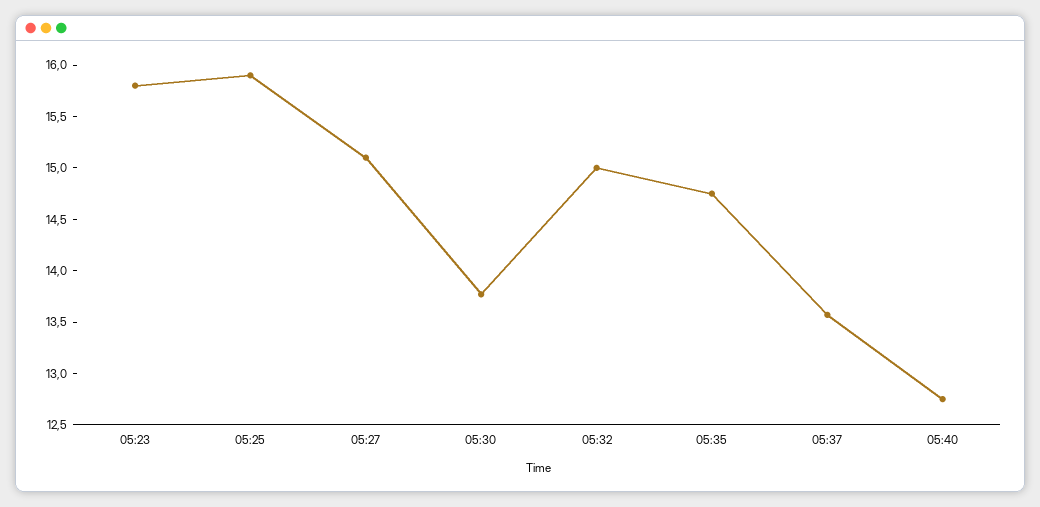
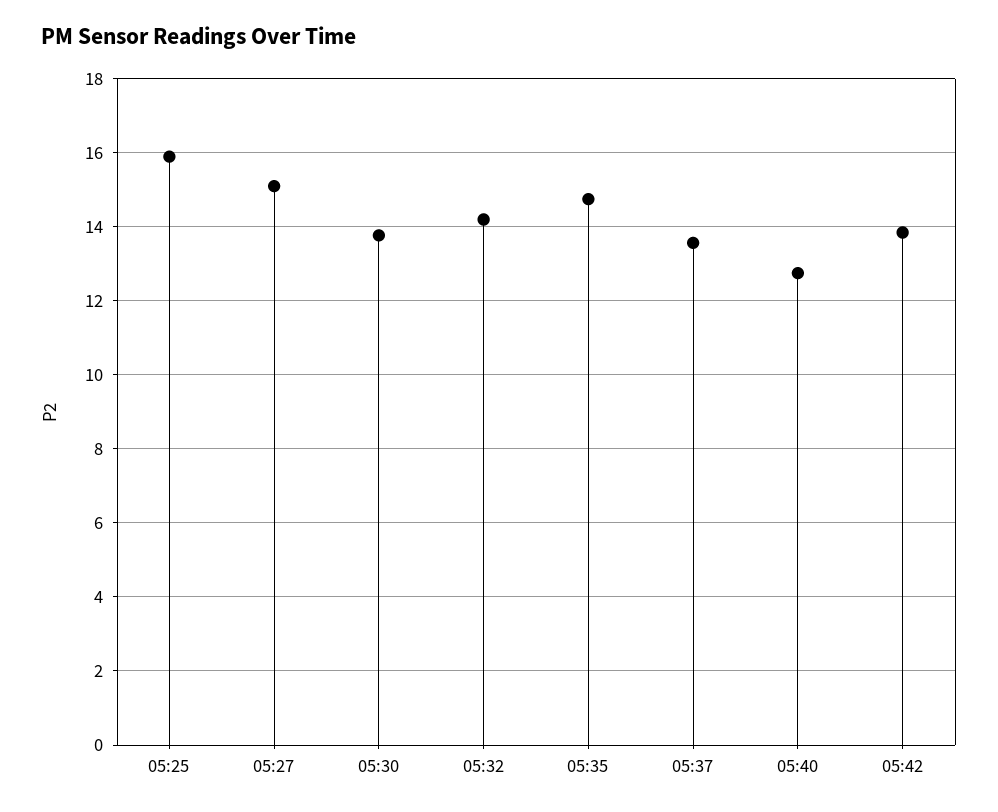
05:23: 15.8 -> none
05:32: 15 -> 14.2
05:42: none -> 13.8

